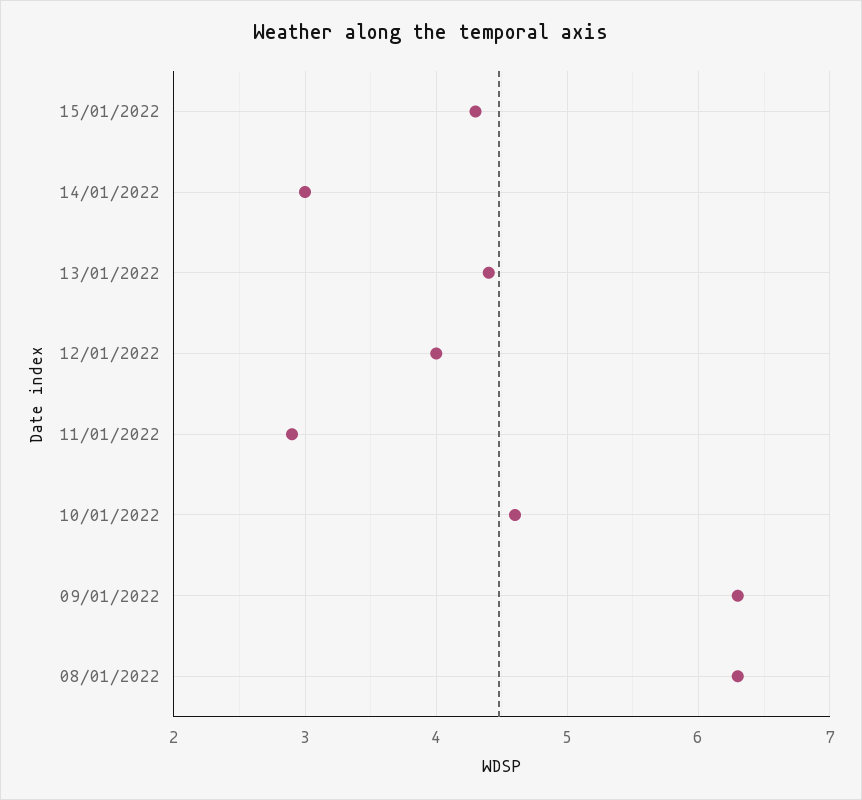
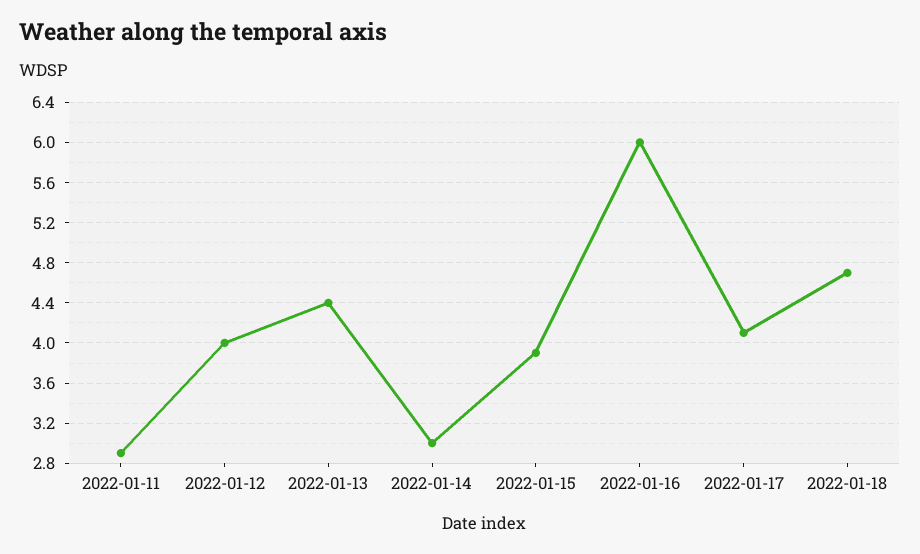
15/01/2022: 4.3 -> 3.9
10/01/2022: 4.6 -> none
09/01/2022: 6.3 -> none
08/01/2022: 6.3 -> none
2022-01-16: none -> 6
2022-01-17: none -> 4.1
2022-01-18: none -> 4.7

